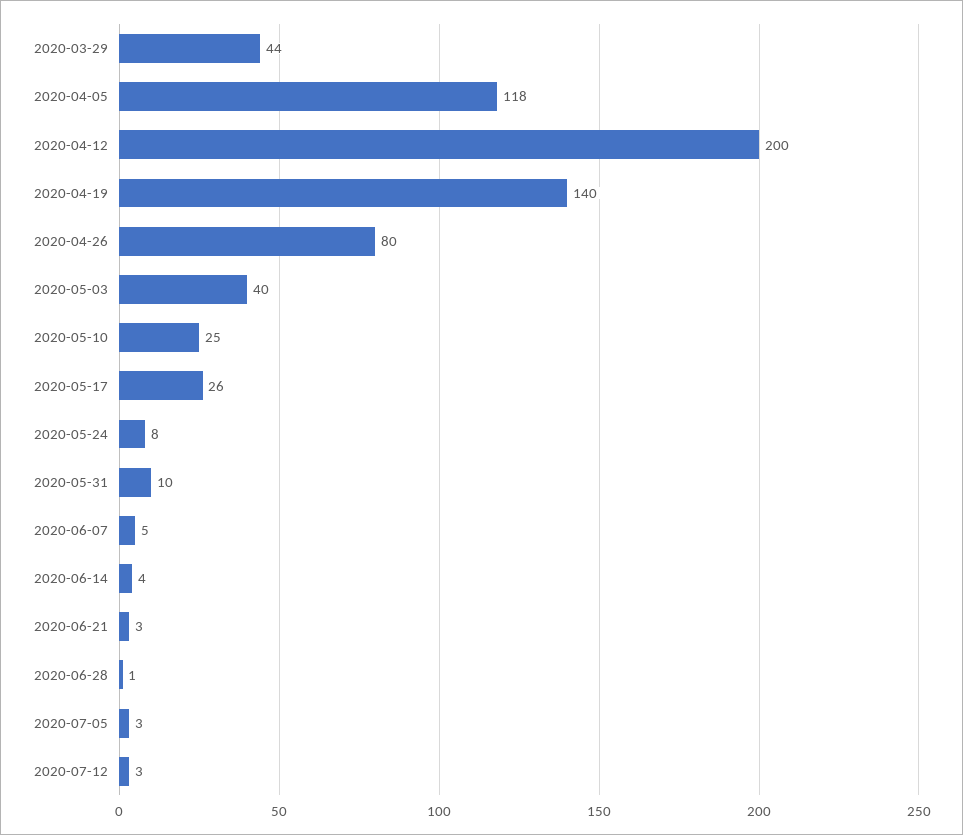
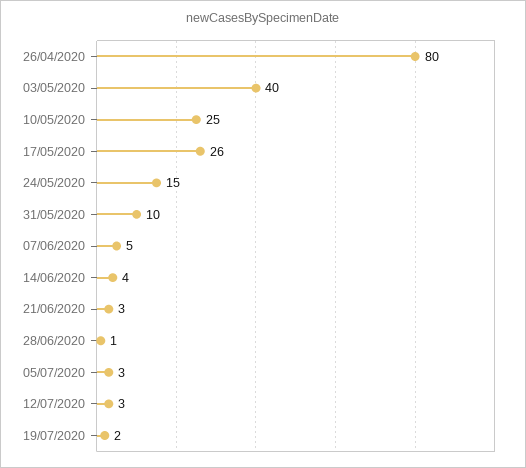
2020-03-29: 44 -> none
2020-04-05: 118 -> none
2020-04-12: 200 -> none
2020-04-19: 140 -> none
2020-05-24: 8 -> 15
19/07/2020: none -> 2

